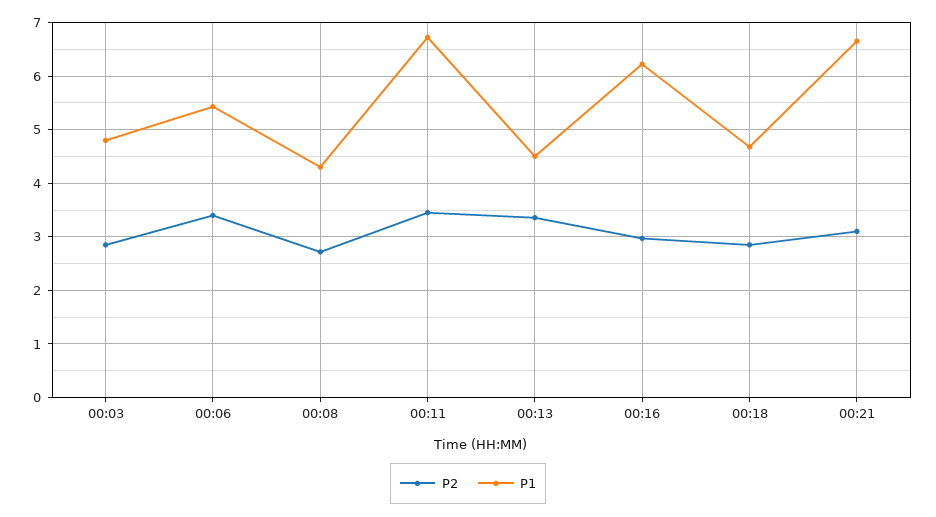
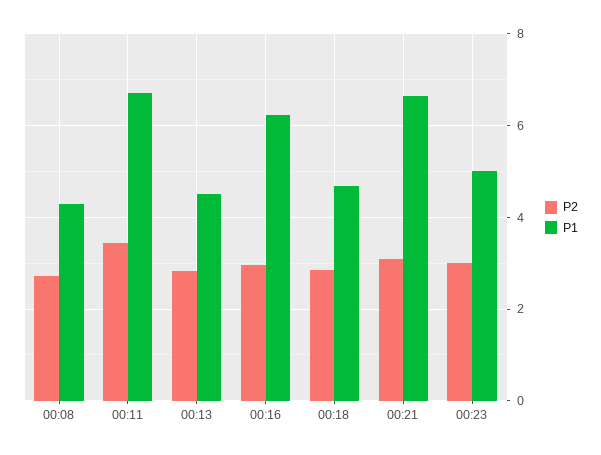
P2, 00:03: 2.8 -> none
P1, 00:03: 4.8 -> none
P2, 00:06: 3.4 -> none
P1, 00:06: 5.4 -> none
P2, 00:13: 3.4 -> 2.8
P2, 00:23: none -> 3
P1, 00:23: none -> 5

